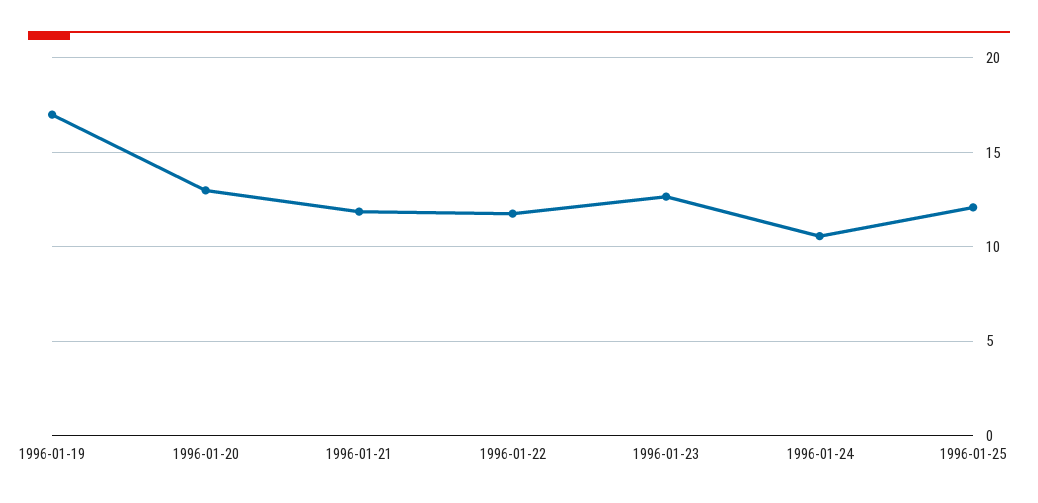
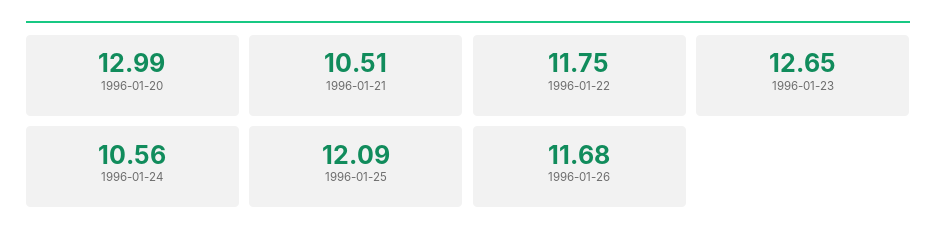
1996-01-19: 17 -> none
1996-01-21: 12 -> 10.51
1996-01-26: none -> 11.68

